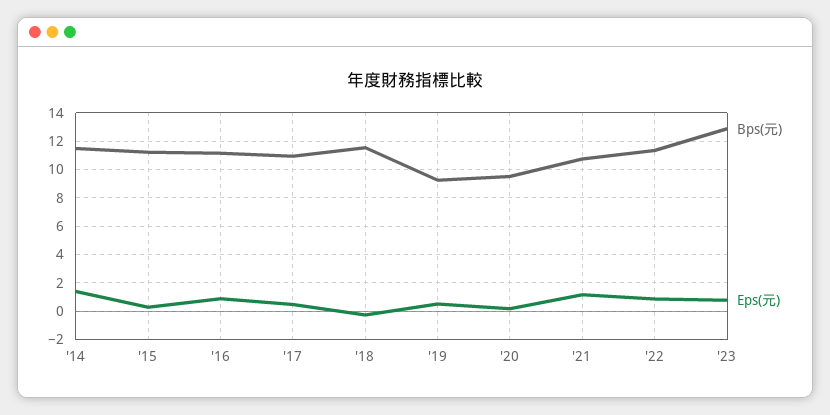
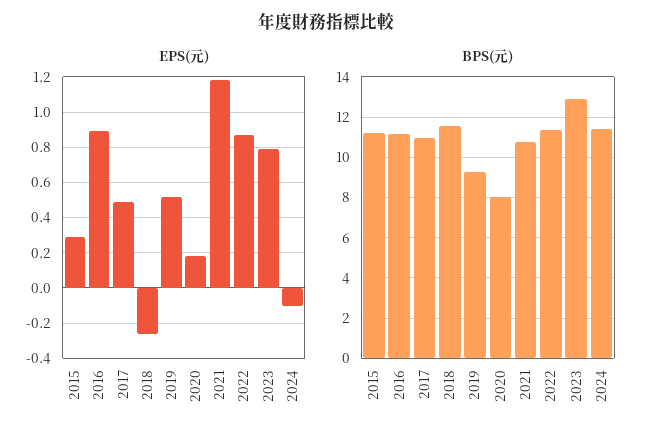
Bps(元), '14: 11.5 -> none
Eps(元), '14: 1.5 -> none
Bps(元), '20: 9.5 -> 8
Eps(元), 2024: none -> -0.1
Bps(元), 2024: none -> 11.5

